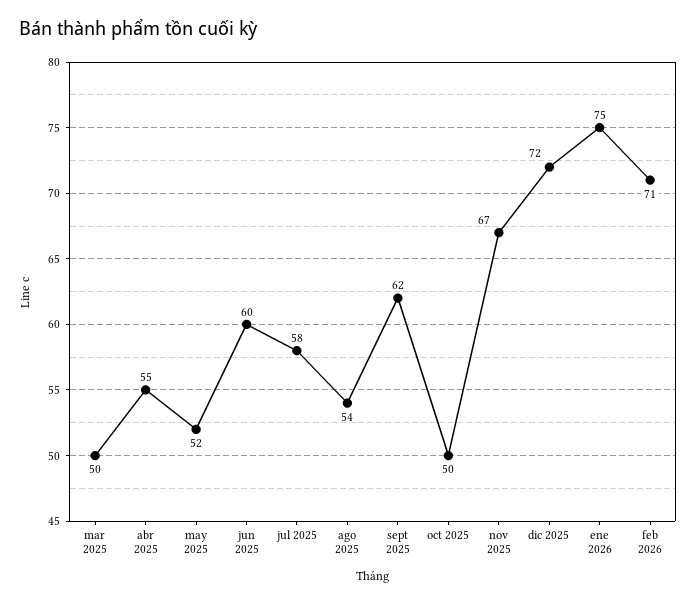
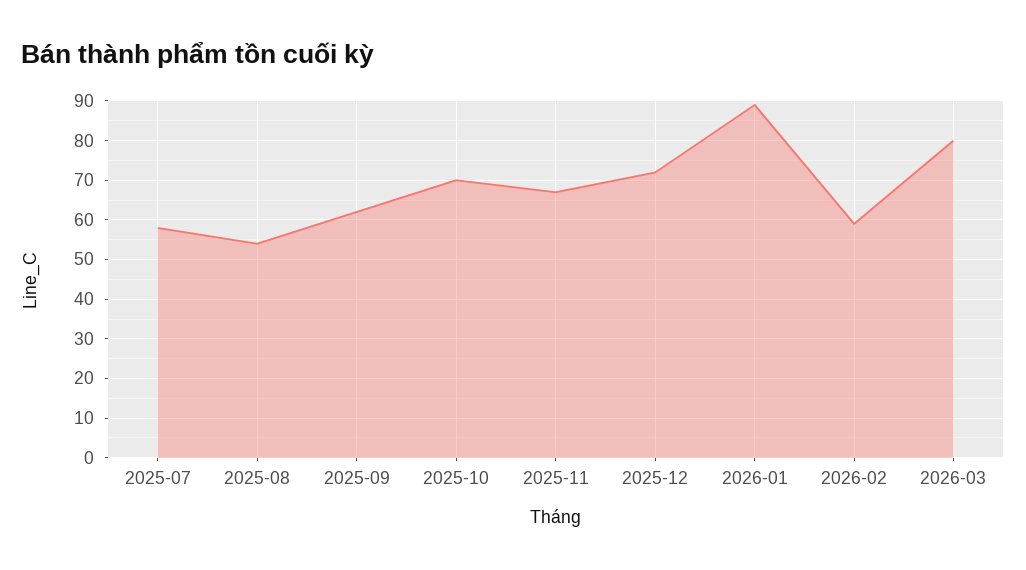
mar 2025: 50 -> none
abr 2025: 55 -> none
may 2025: 52 -> none
jun 2025: 60 -> none
oct 2025: 50 -> 70
ene 2026: 75 -> 90
feb 2026: 71 -> 60
2026-03: none -> 80

